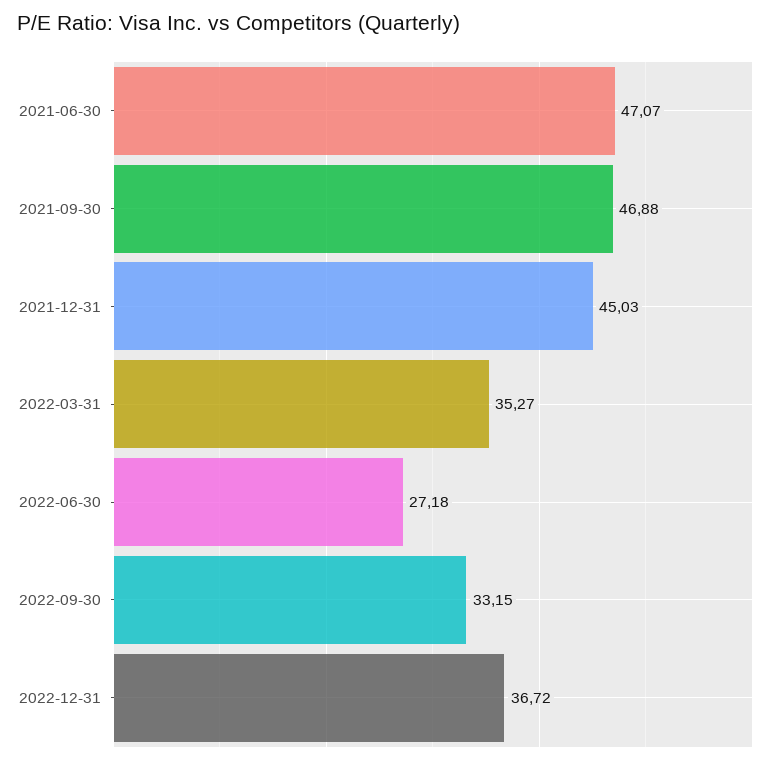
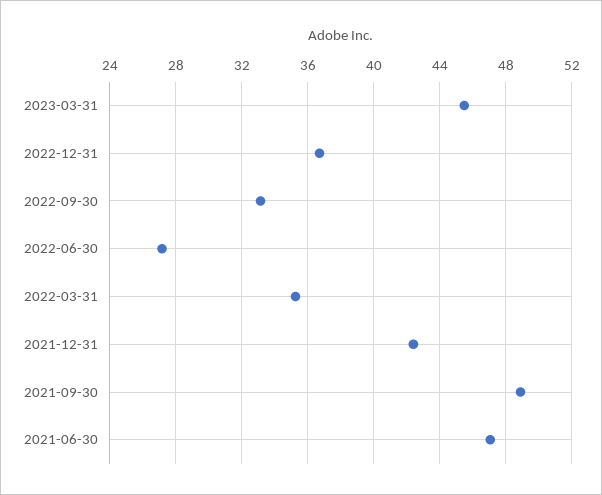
2021-09-30: 46.88 -> 49
2021-12-31: 45.03 -> 42.5
2023-03-31: none -> 45.5

